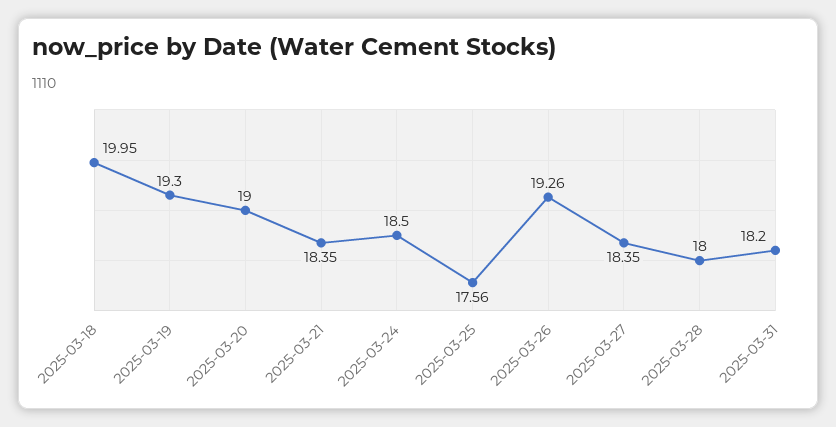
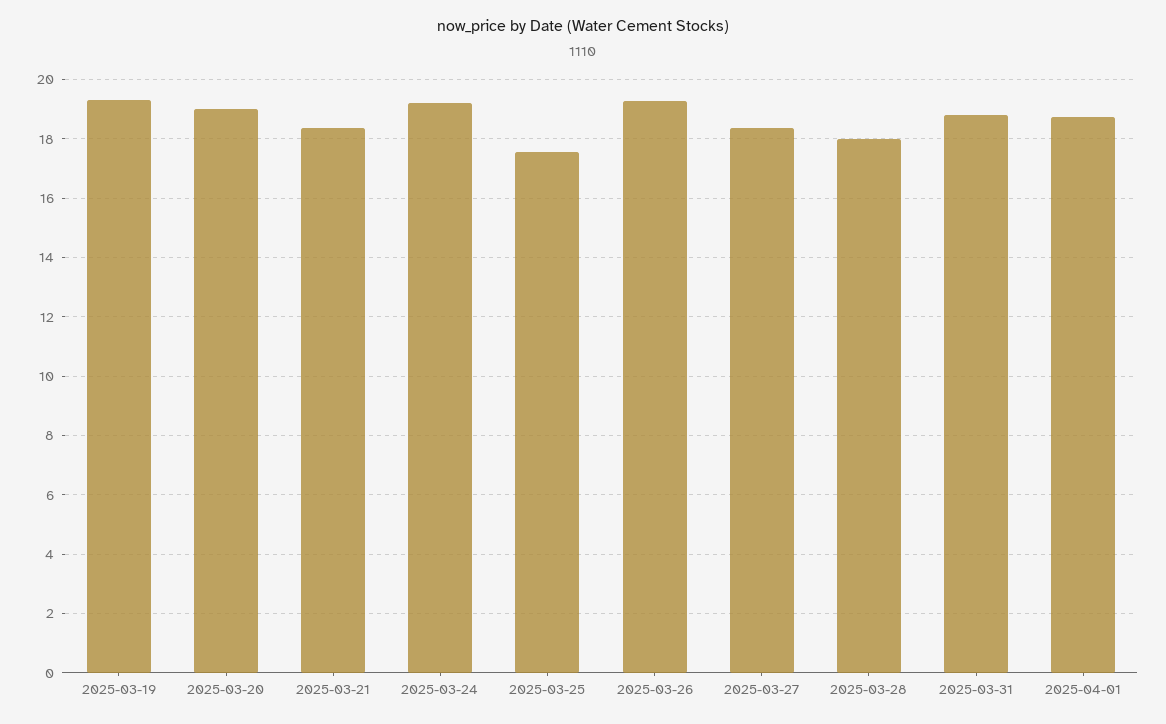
2025-03-18: 19.95 -> none
2025-03-24: 18.5 -> 19.25
2025-03-31: 18.2 -> 18.75
2025-04-01: none -> 18.75

